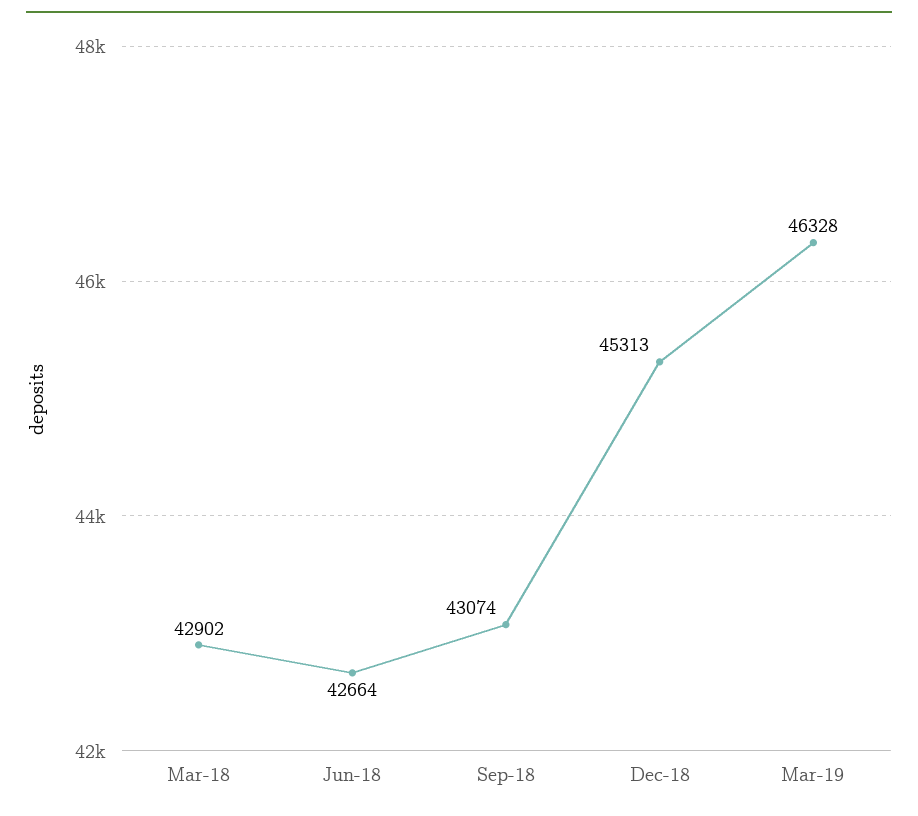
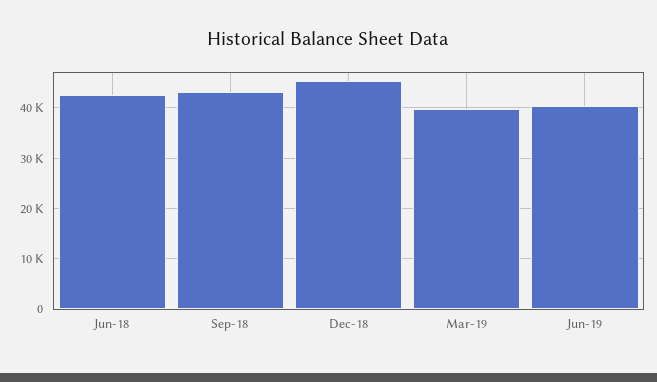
Mar-18: 42902 -> none
Mar-19: 46328 -> 40000
Jun-19: none -> 40000

